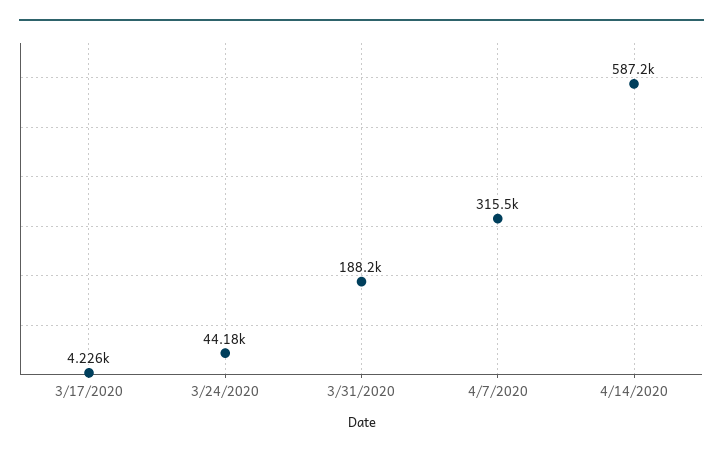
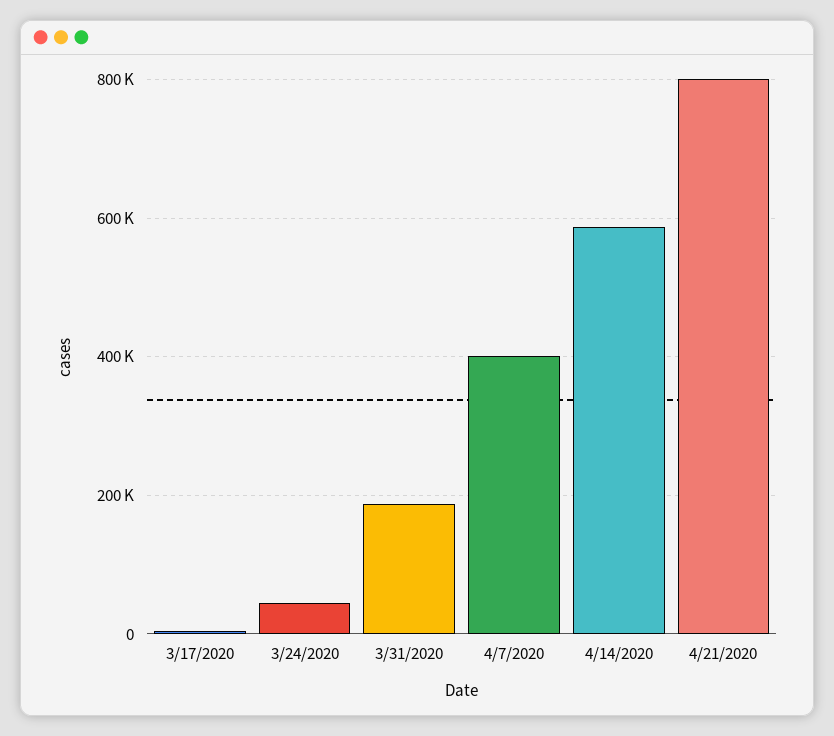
4/7/2020: 315500 -> 400000
4/21/2020: none -> 800000

